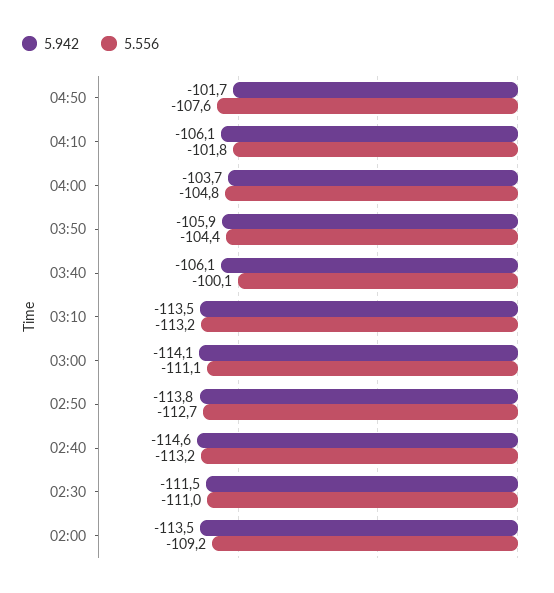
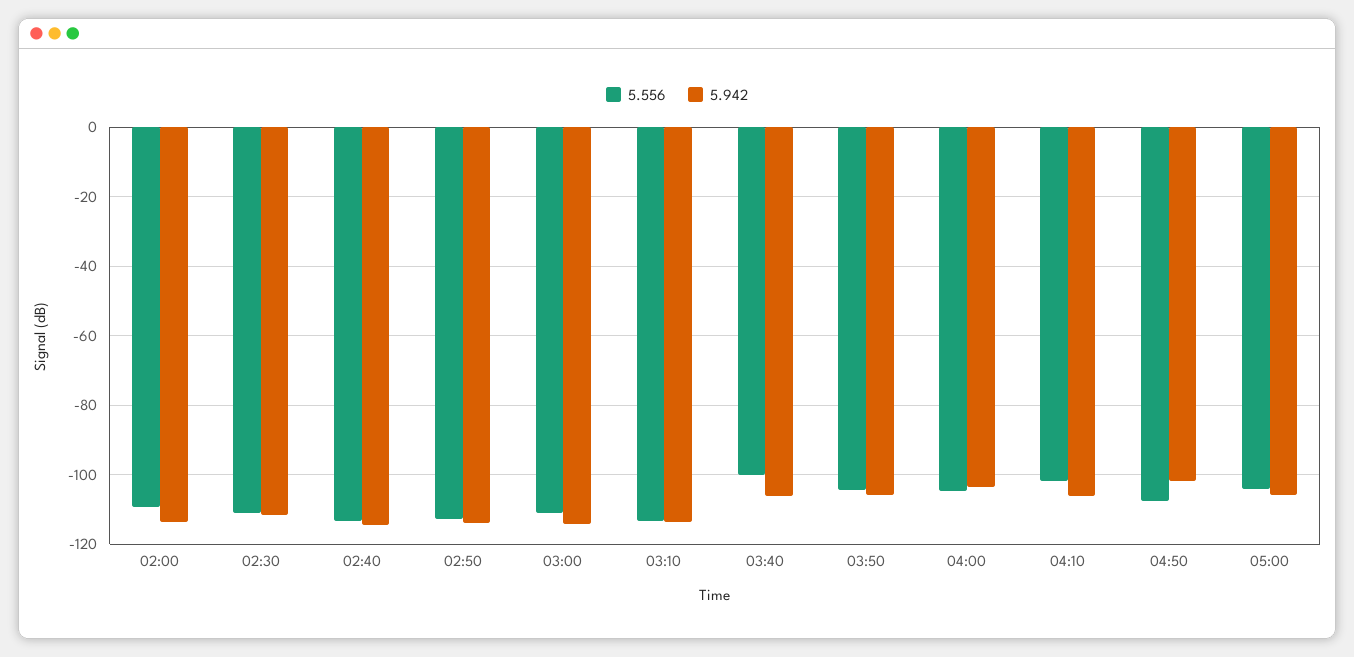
5.556, 05:00: none -> -104
5.942, 05:00: none -> -106

